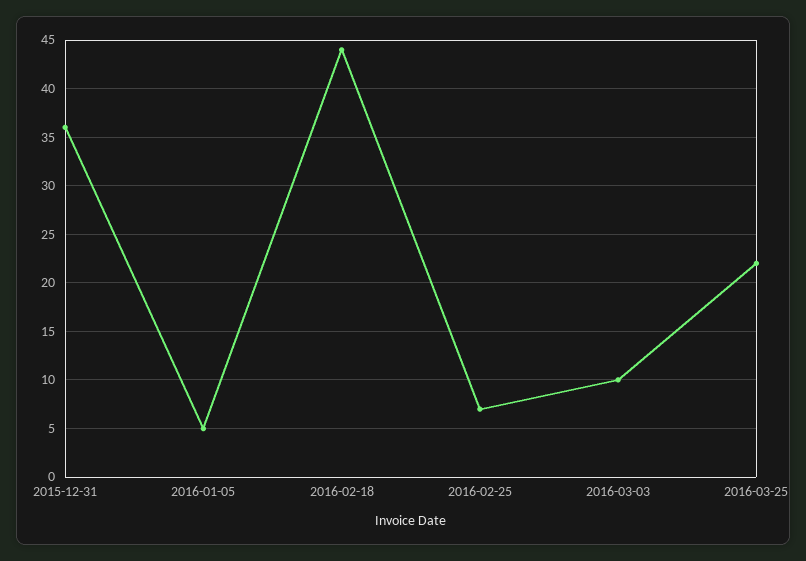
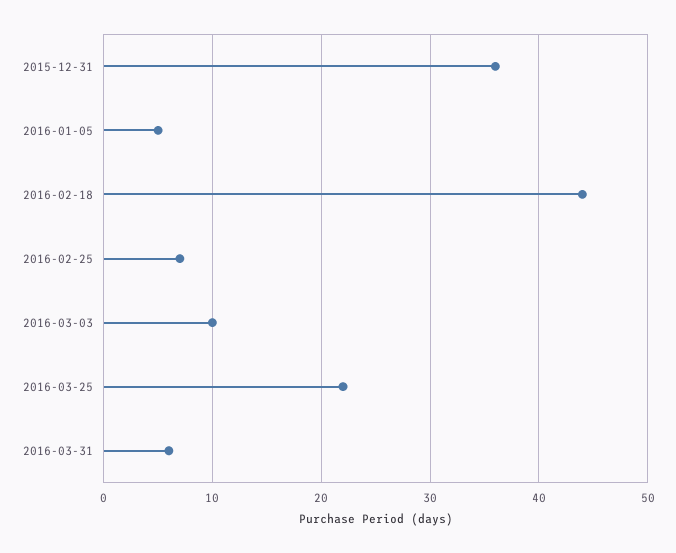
2016-03-31: none -> 6

